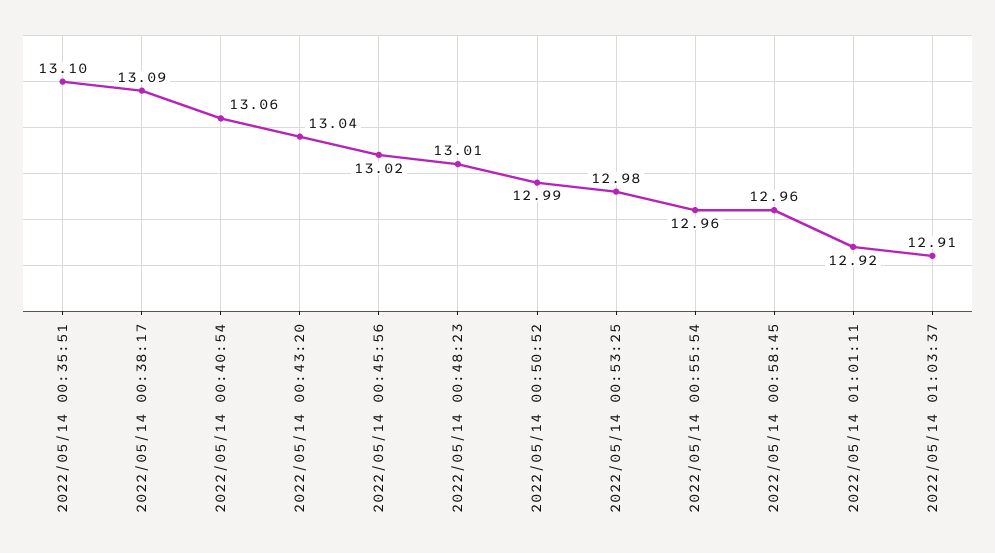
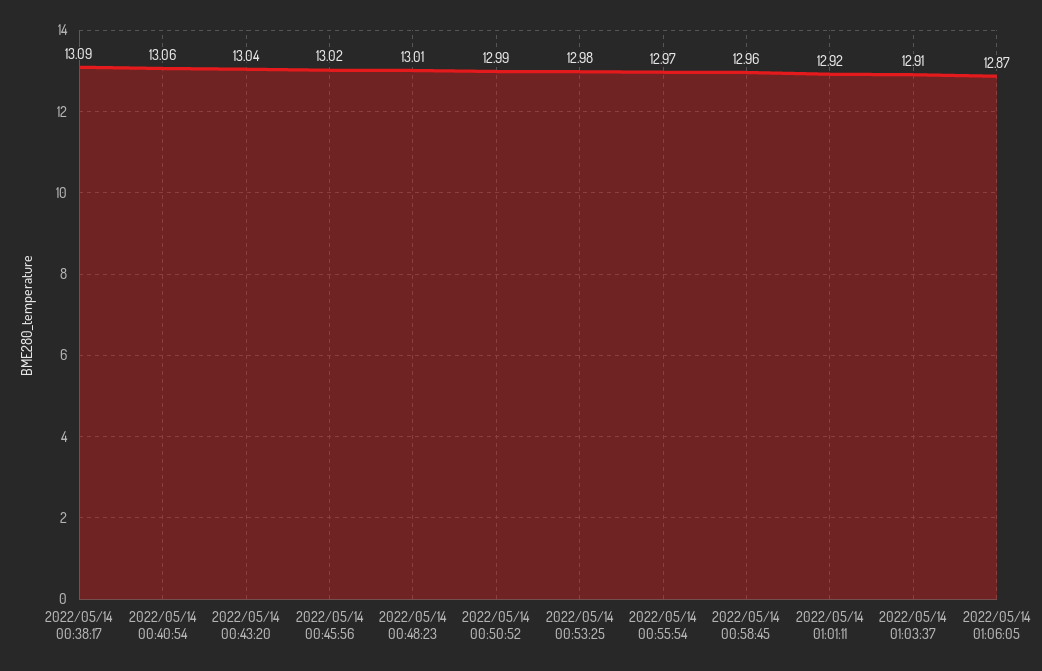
2022/05/14 00:35:51: 13.1 -> none
2022/05/14 00:55:54: 12.96 -> 12.97
2022/05/14 01:06:05: none -> 12.87

